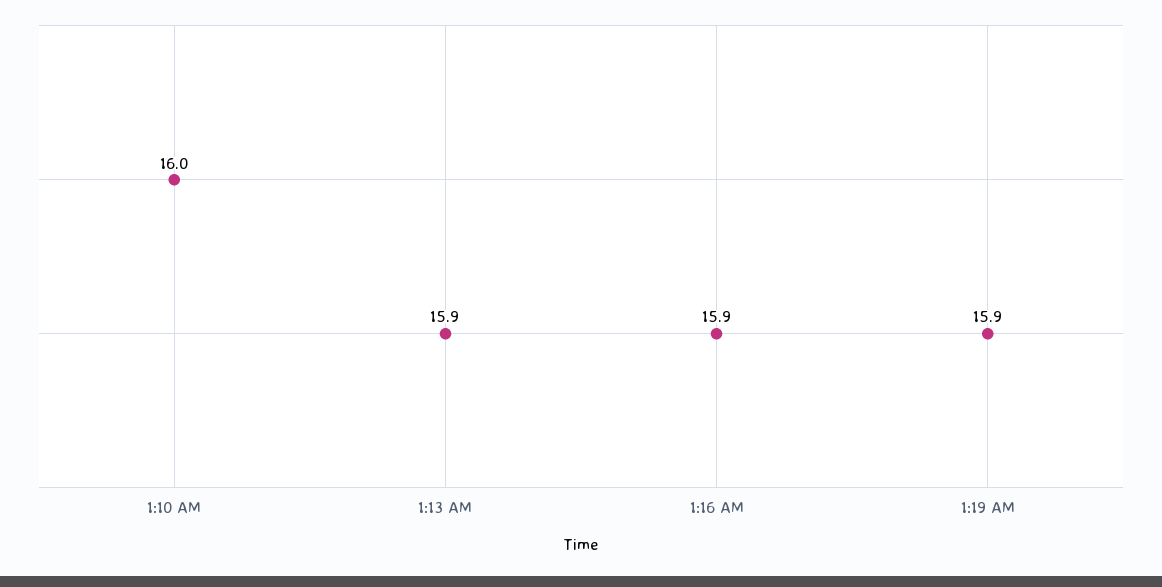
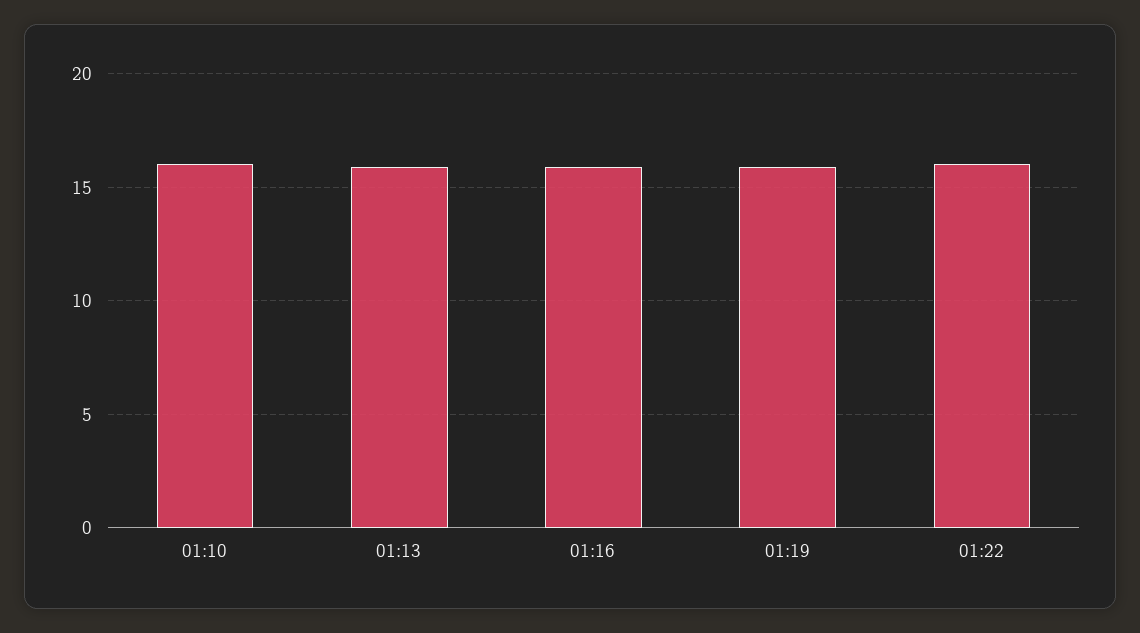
01:22: none -> 16

